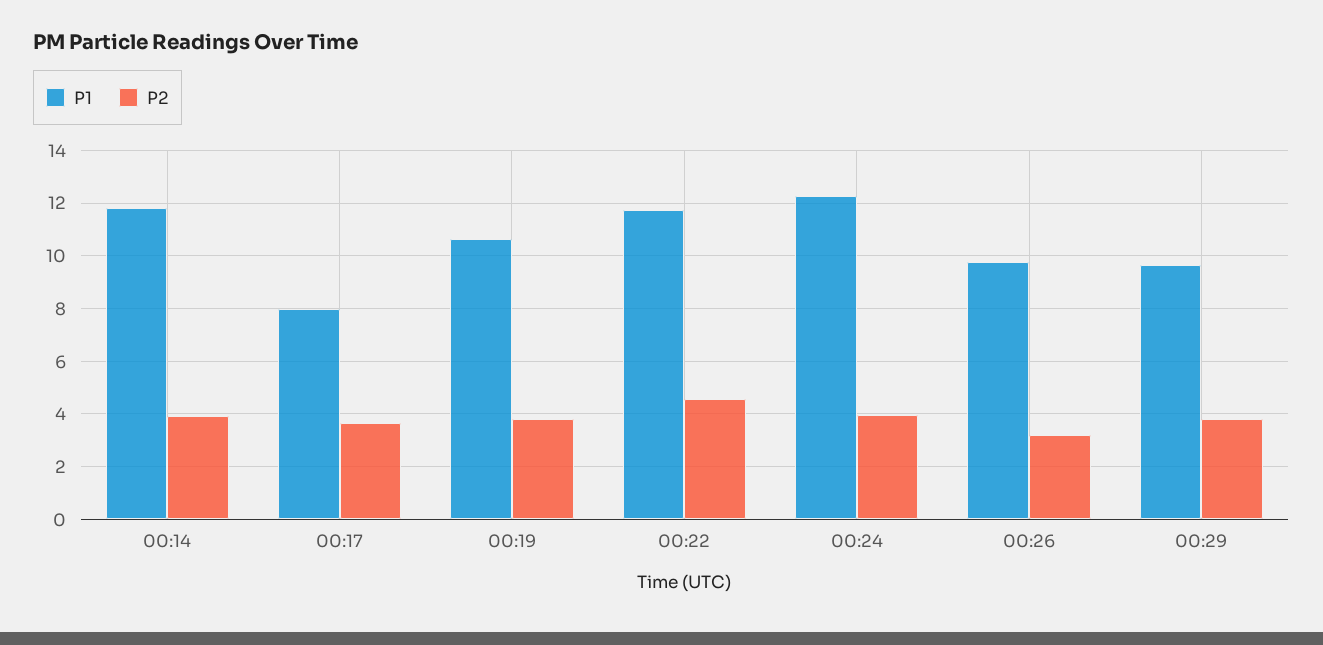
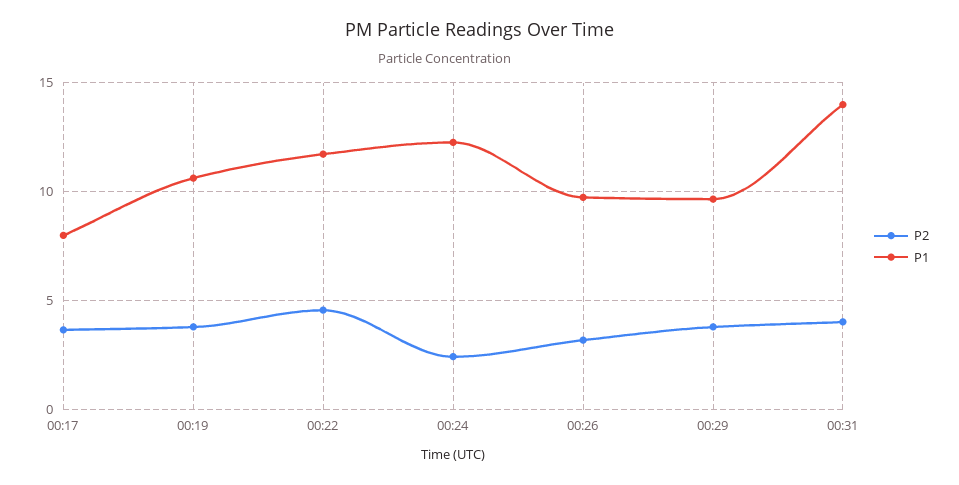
P1, 00:14: 11.75 -> none
P2, 00:14: 4 -> none
P2, 00:24: 4 -> 2.5
P2, 00:31: none -> 4
P1, 00:31: none -> 14

